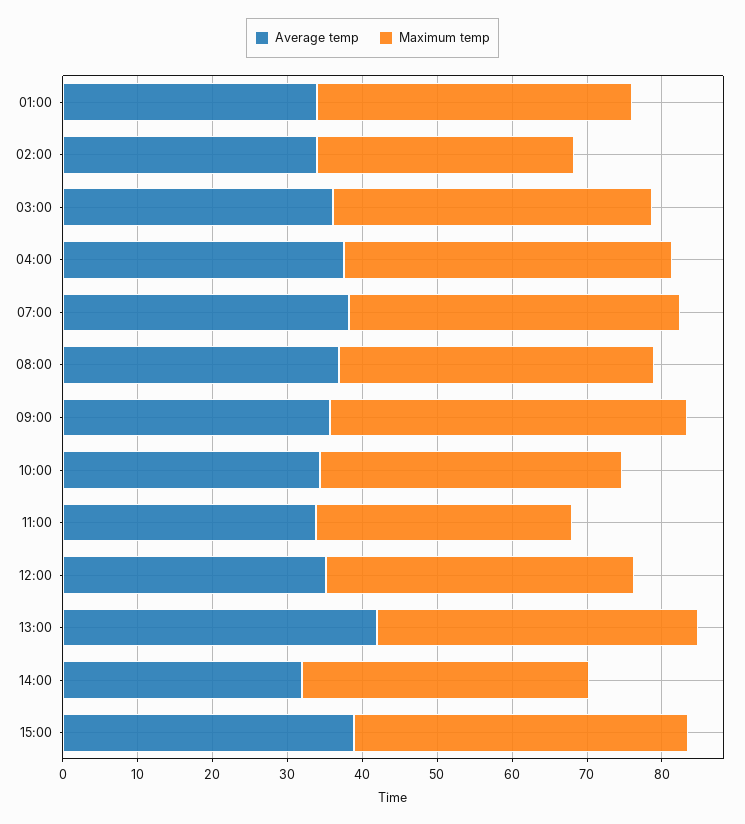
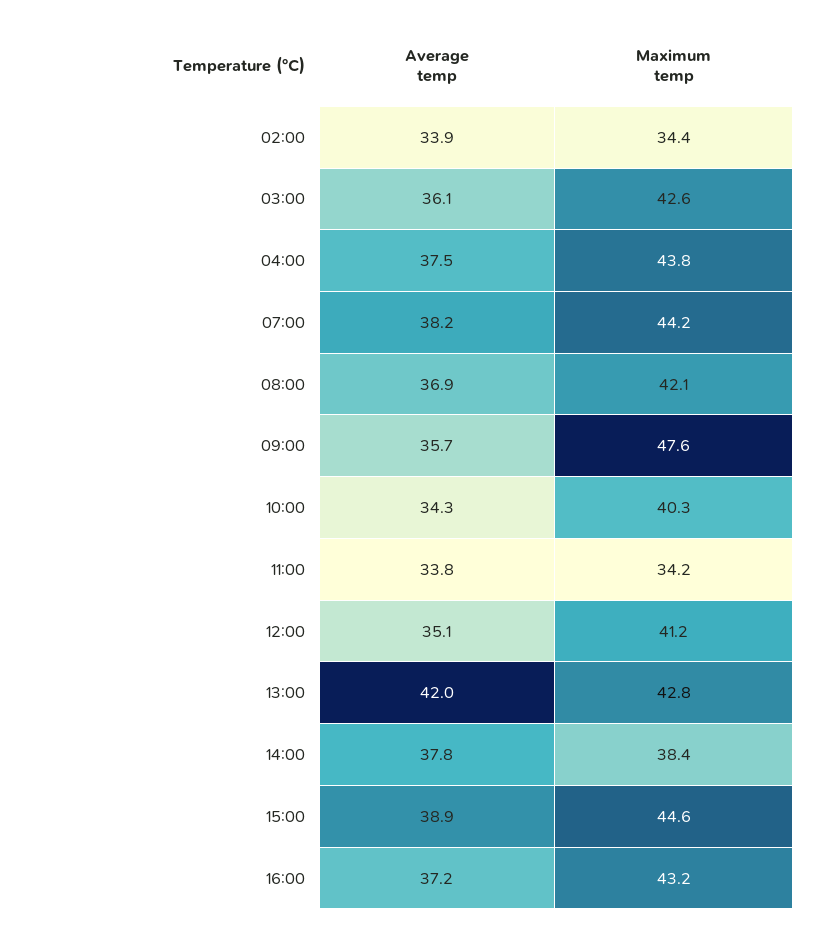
Average temp, 01:00: 34 -> none
Maximum temp, 01:00: 42 -> none
Average temp, 14:00: 32 -> 37.8
Average temp, 16:00: none -> 37.2
Maximum temp, 16:00: none -> 43.2

